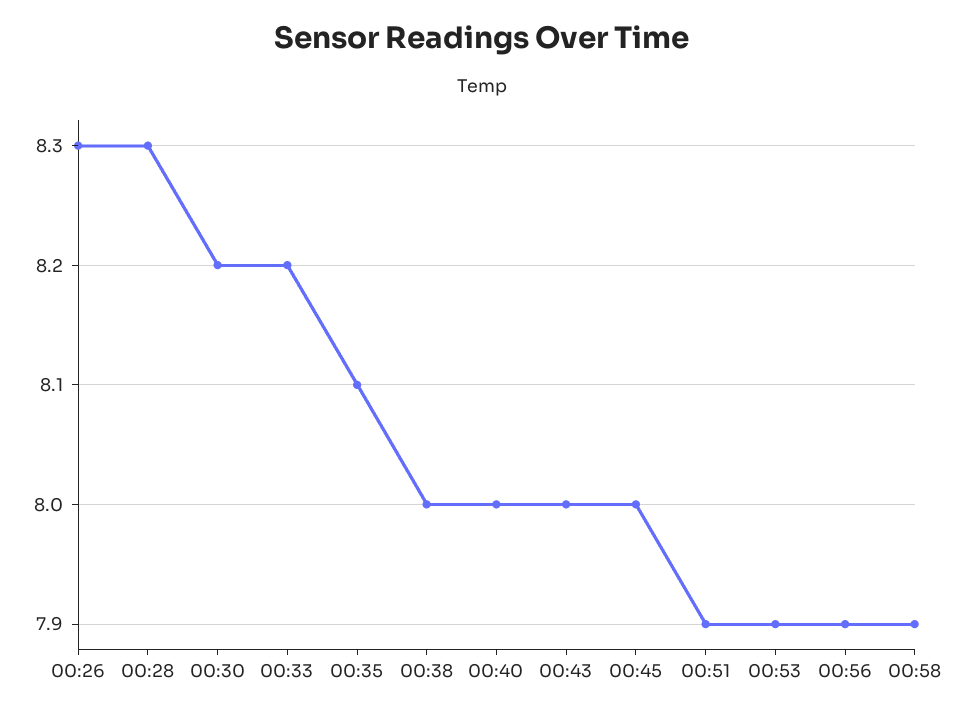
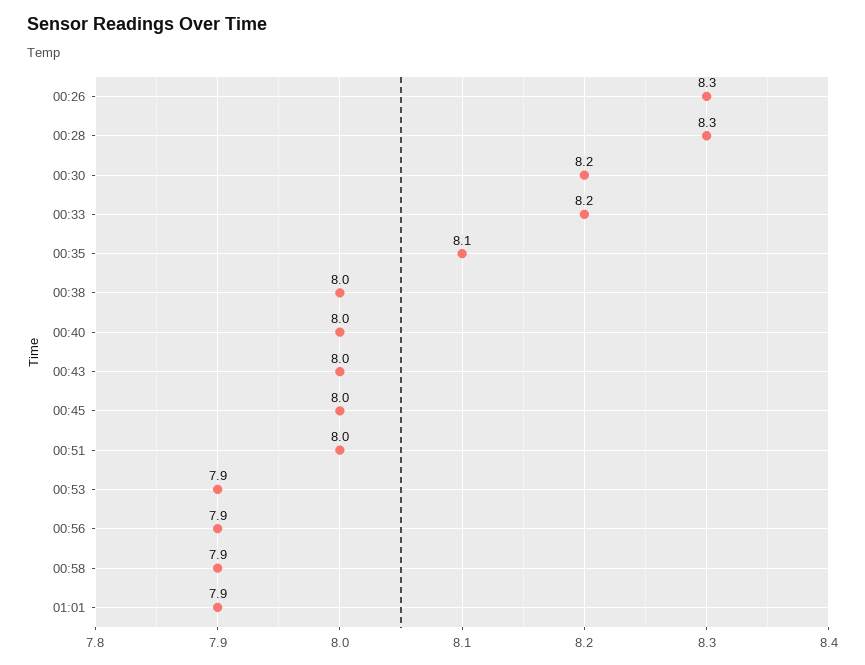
00:51: 7.9 -> 8
01:01: none -> 7.9

